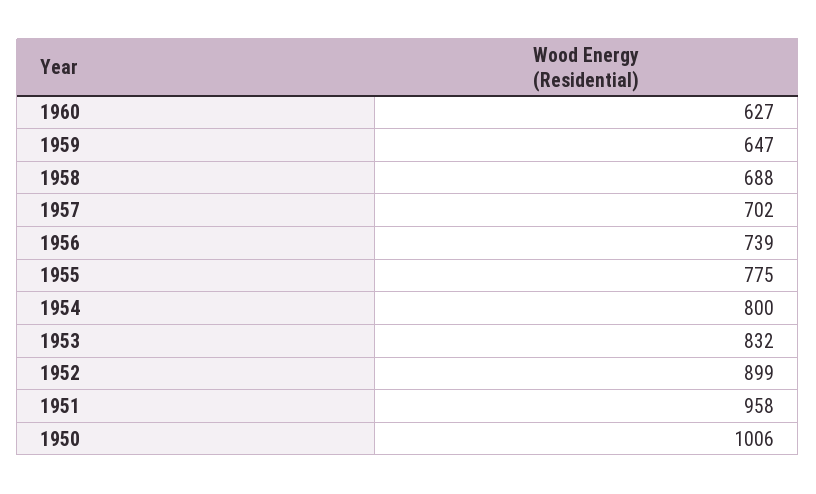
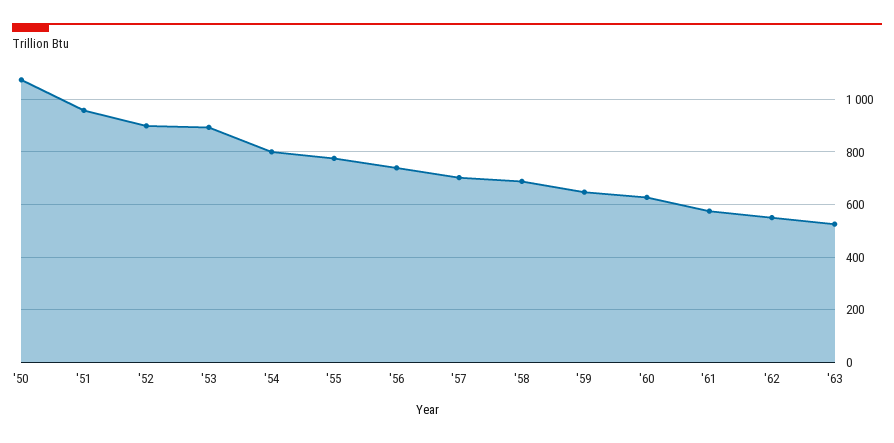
1953: 832 -> 900
1950: 1006 -> 1075
'61: none -> 575
'62: none -> 550
'63: none -> 525

